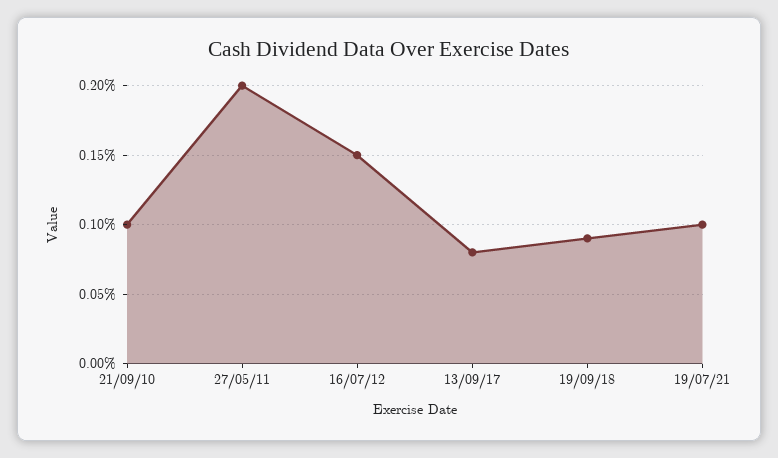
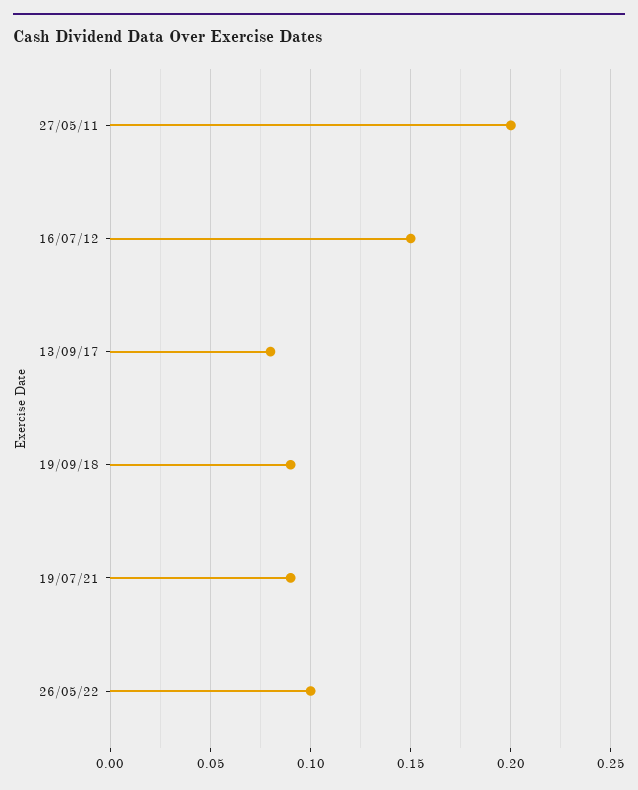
21/09/10: 0.1 -> none
19/07/21: 0.1 -> 0.09
26/05/22: none -> 0.1

